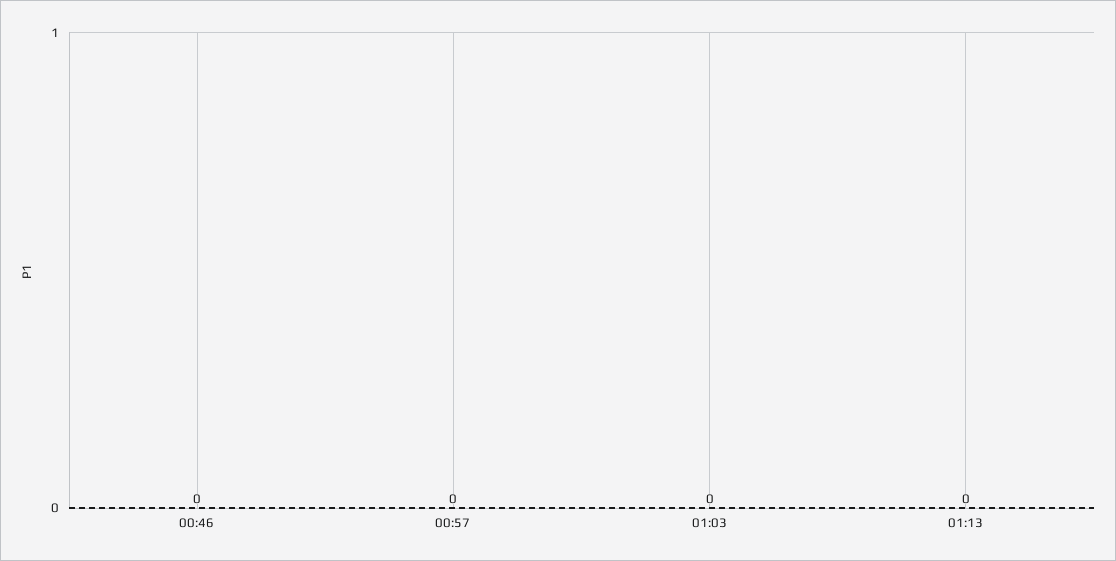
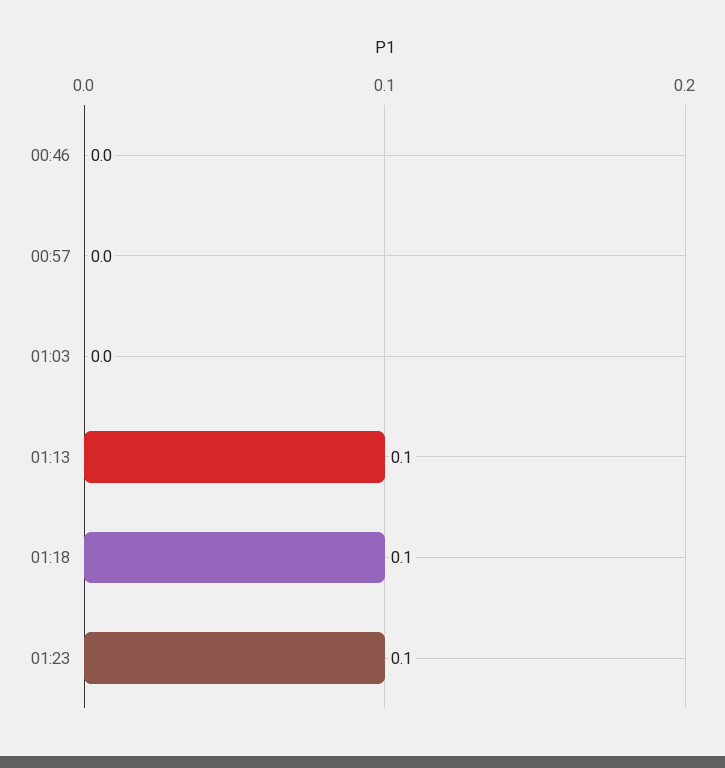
01:13: 0 -> 0.1
01:18: none -> 0.1
01:23: none -> 0.1

